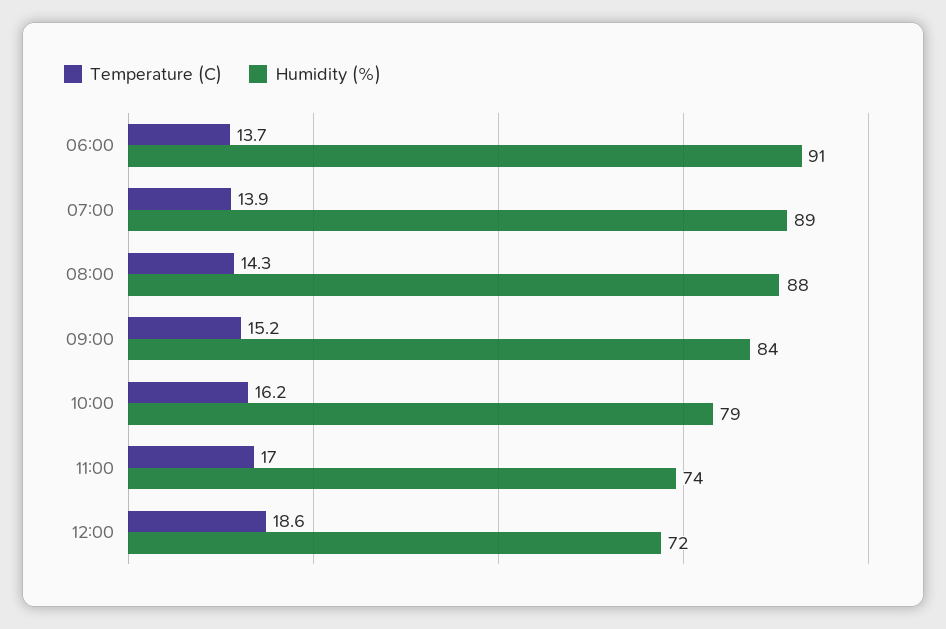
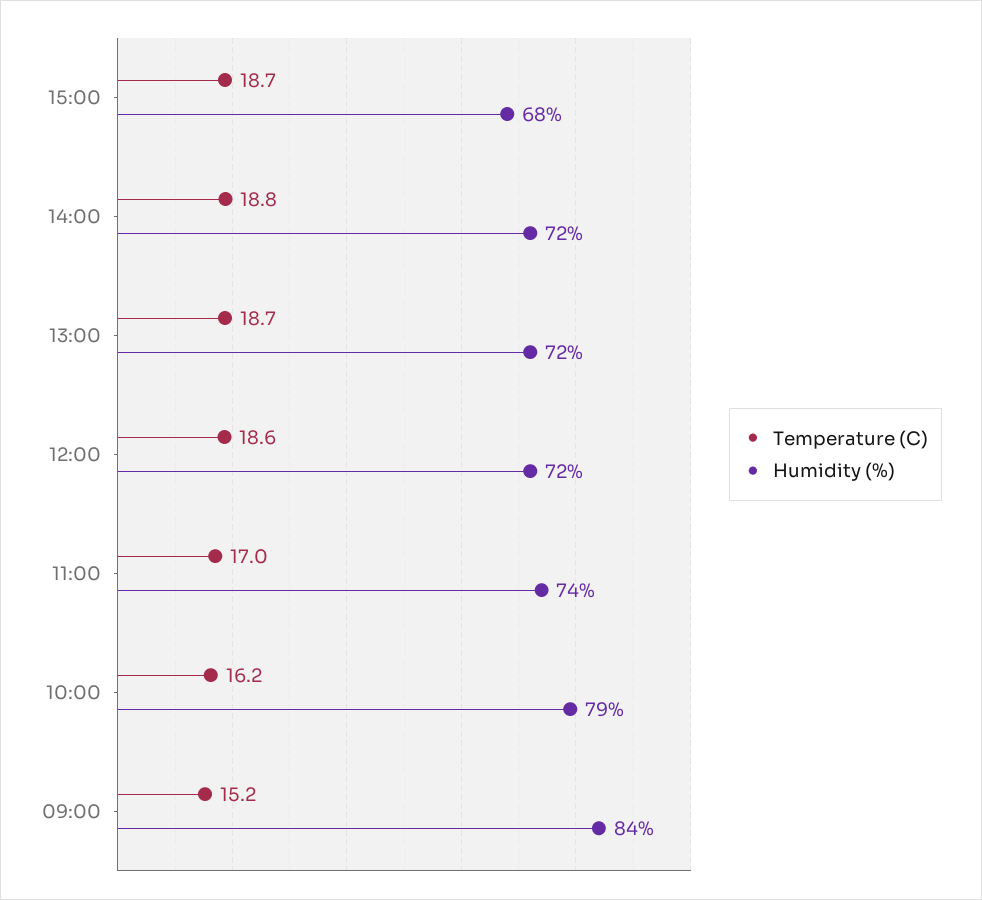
Temperature (C), 06:00: 13.7 -> none
Humidity (%), 06:00: 91 -> none
Temperature (C), 07:00: 13.9 -> none
Humidity (%), 07:00: 89 -> none
Temperature (C), 08:00: 14.3 -> none
Humidity (%), 08:00: 88 -> none
Temperature (C), 15:00: none -> 18.7
Humidity (%), 15:00: none -> 68
Temperature (C), 14:00: none -> 18.8
Humidity (%), 14:00: none -> 72
Temperature (C), 13:00: none -> 18.7
Humidity (%), 13:00: none -> 72

